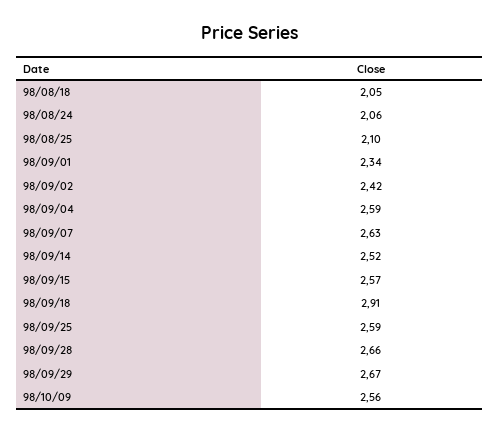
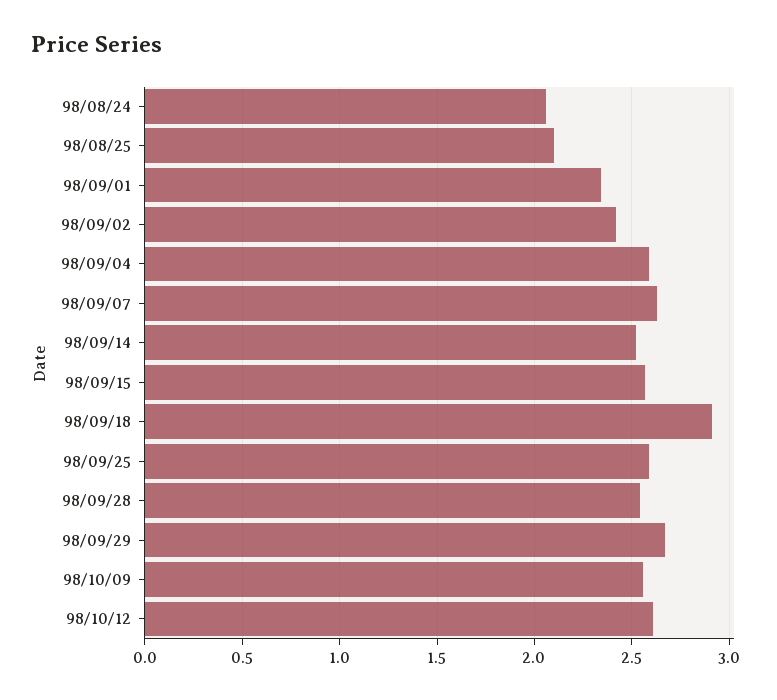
98/08/18: 2.05 -> none
98/09/28: 2.66 -> 2.55
98/10/12: none -> 2.6

